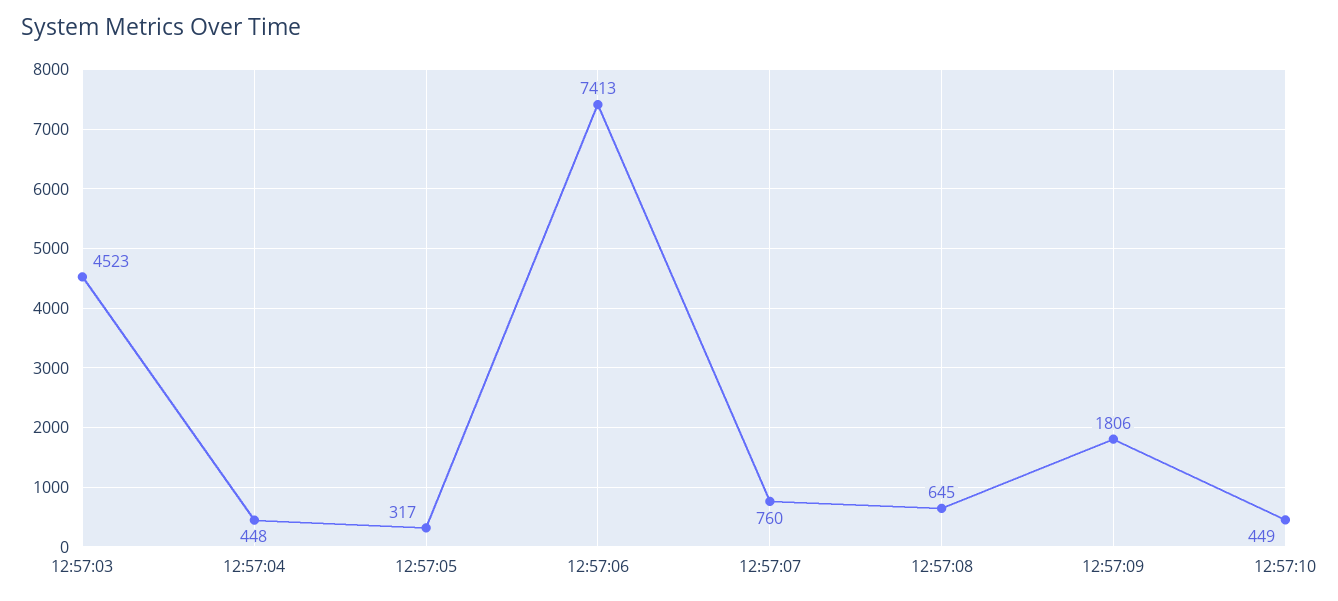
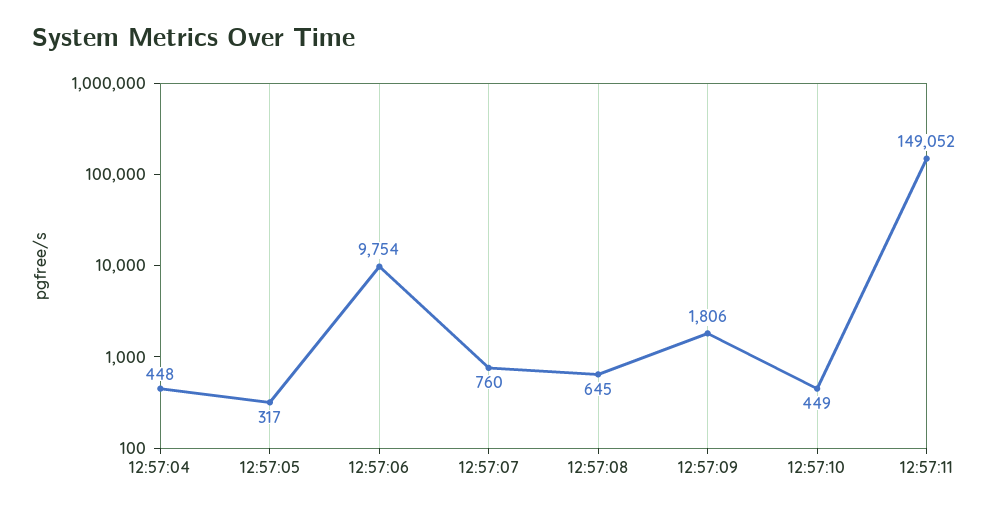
12:57:03: 4523 -> none
12:57:06: 7413 -> 9754
12:57:11: none -> 149052

